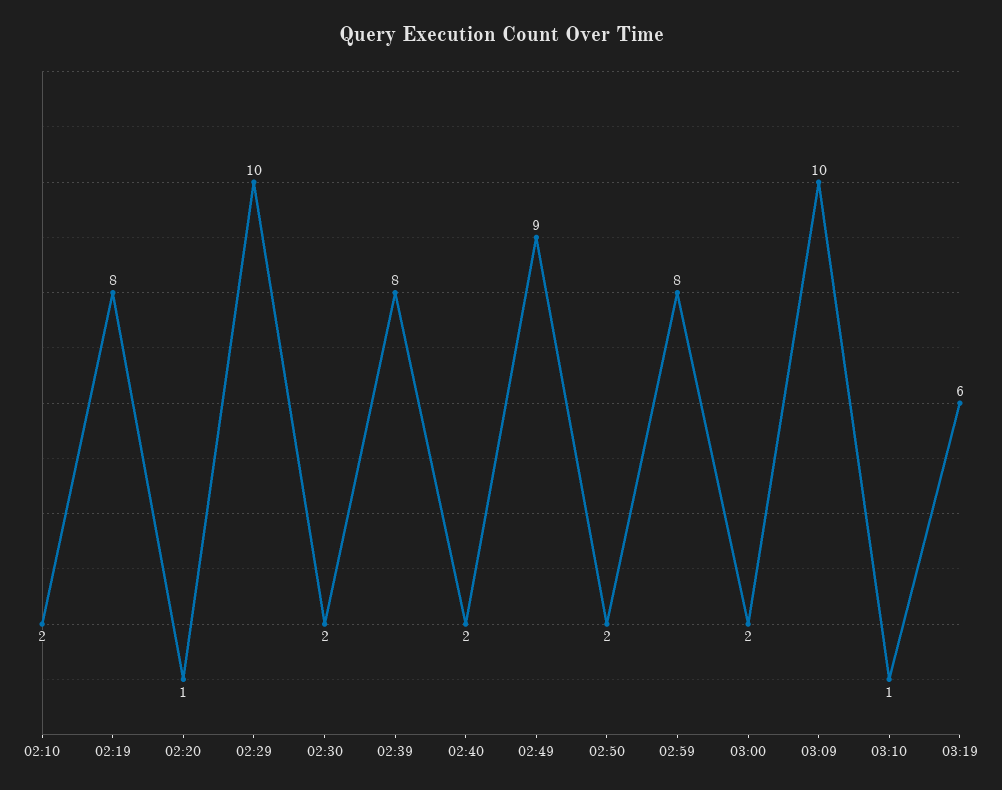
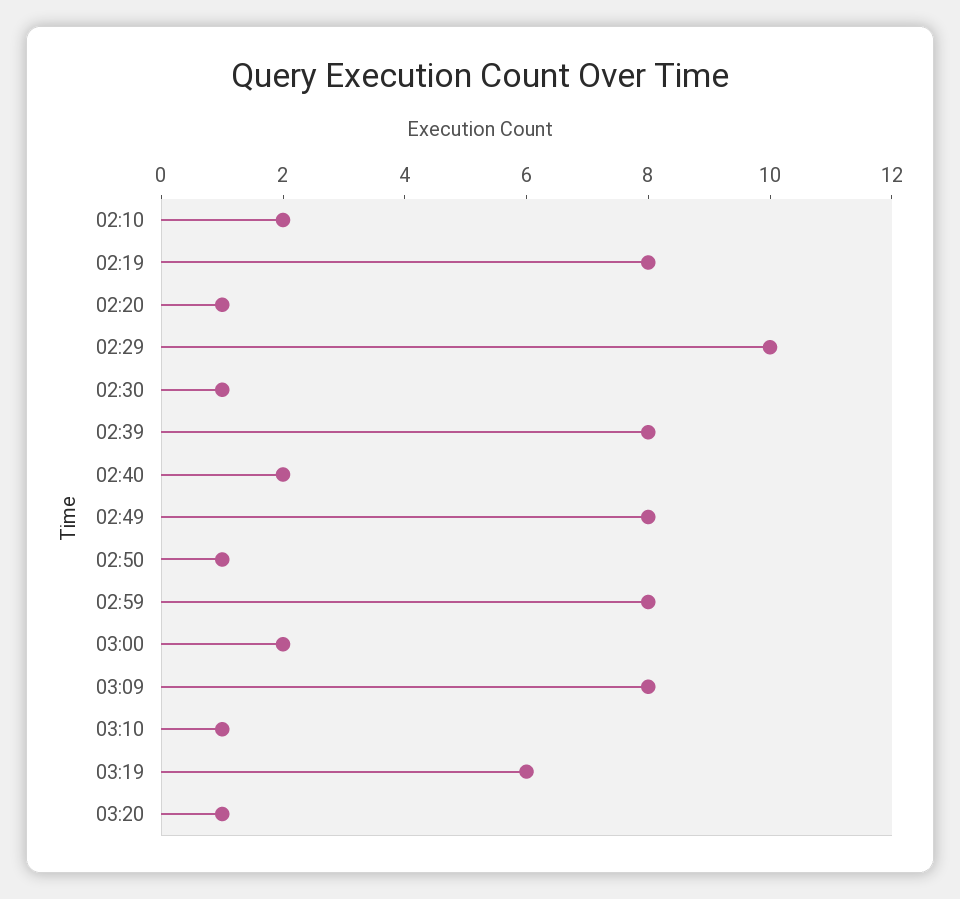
02:30: 2 -> 1
02:49: 9 -> 8
02:50: 2 -> 1
03:09: 10 -> 8
03:20: none -> 1

